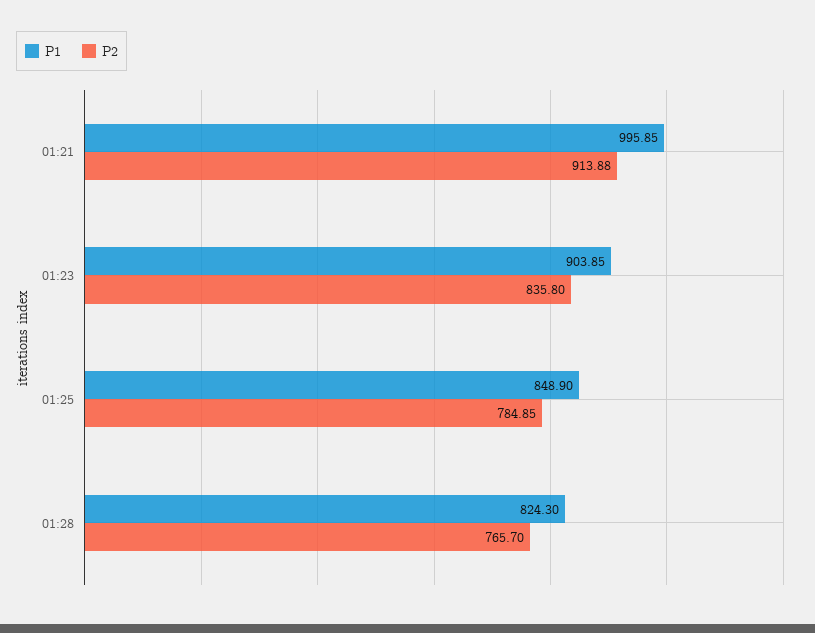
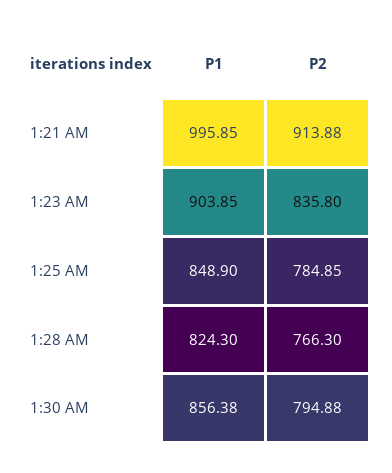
P2, 01:28: 765.7 -> 766.3
P1, 1:30 AM: none -> 856.38
P2, 1:30 AM: none -> 794.88

